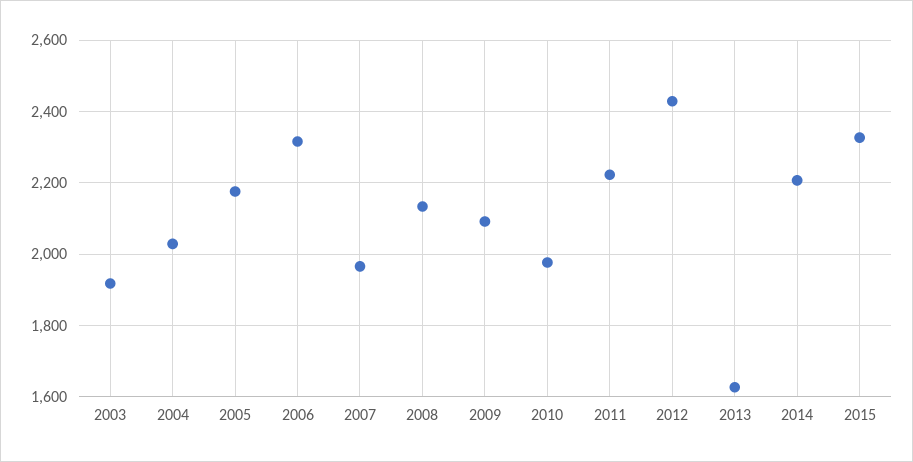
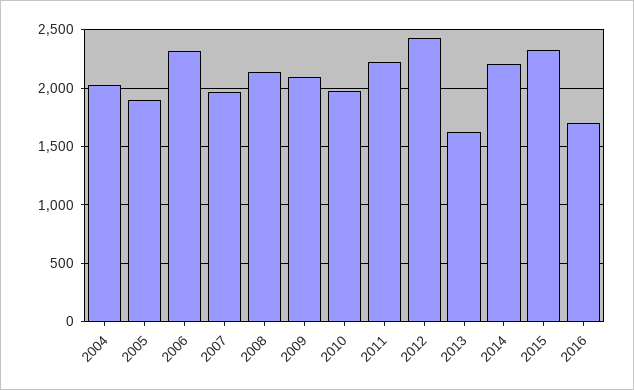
2003: 1920 -> none
2005: 2180 -> 1900
2016: none -> 1700

